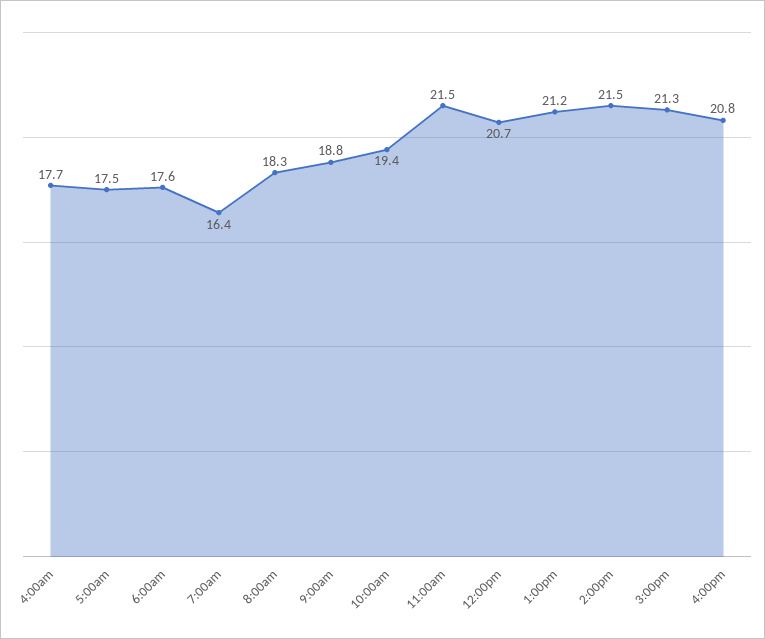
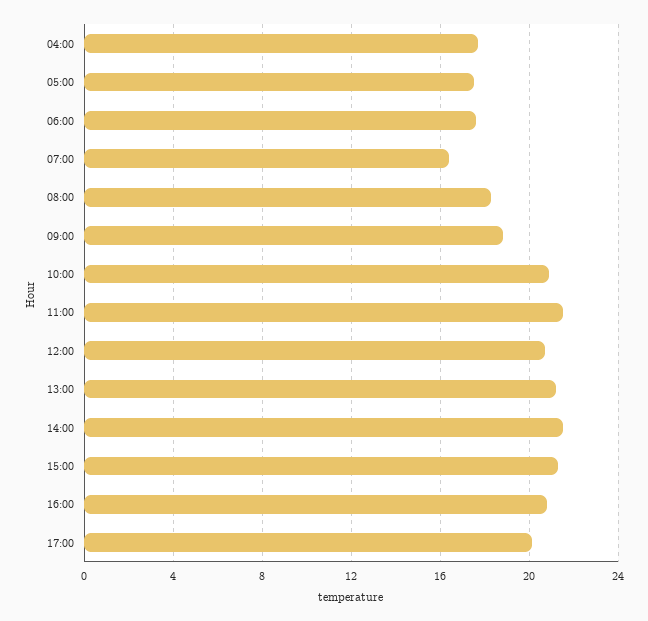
10:00am: 19.4 -> 21
17:00: none -> 20

